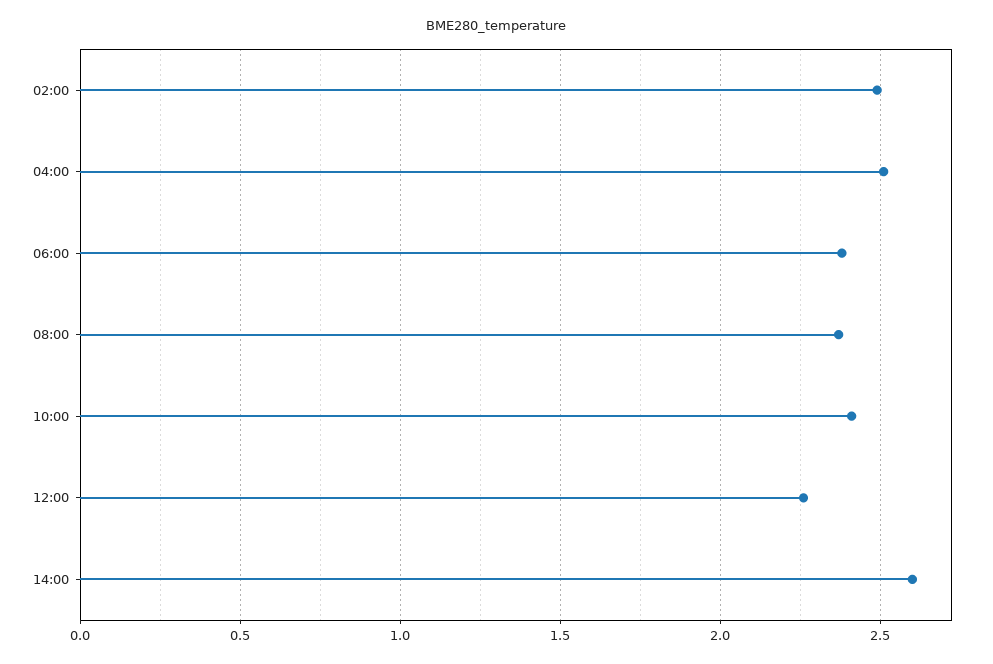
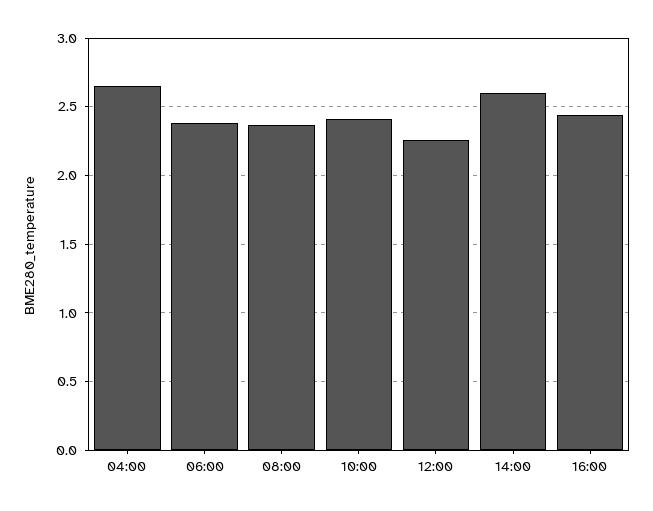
02:00: 2.5 -> none
04:00: 2.5 -> 2.65
16:00: none -> 2.45

